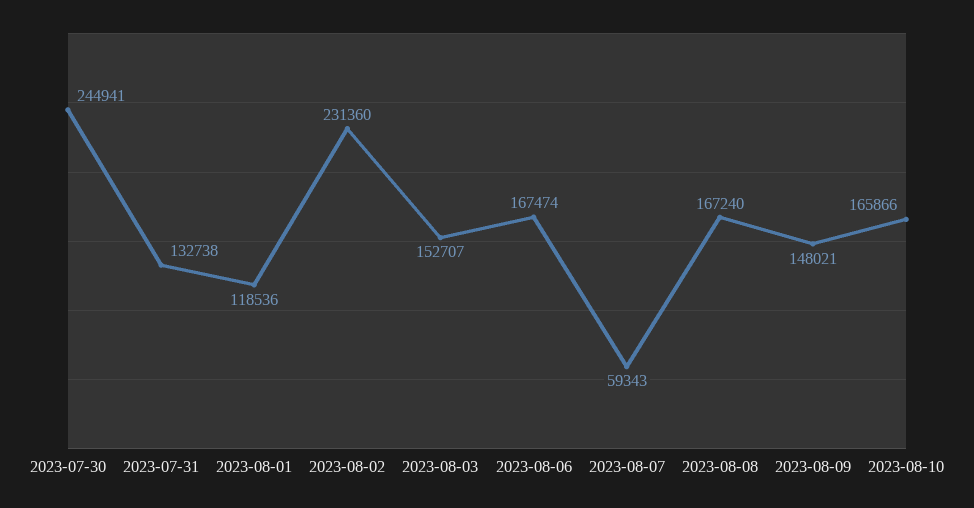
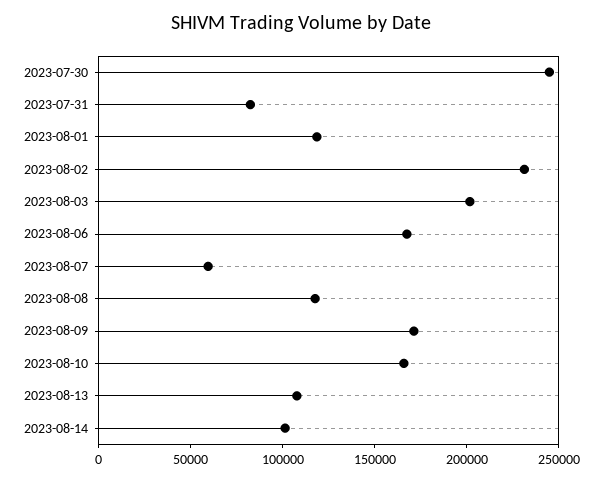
2023-07-31: 132738 -> 80000
2023-08-03: 152707 -> 200000
2023-08-08: 167240 -> 120000
2023-08-09: 148021 -> 170000
2023-08-13: none -> 110000
2023-08-14: none -> 100000

